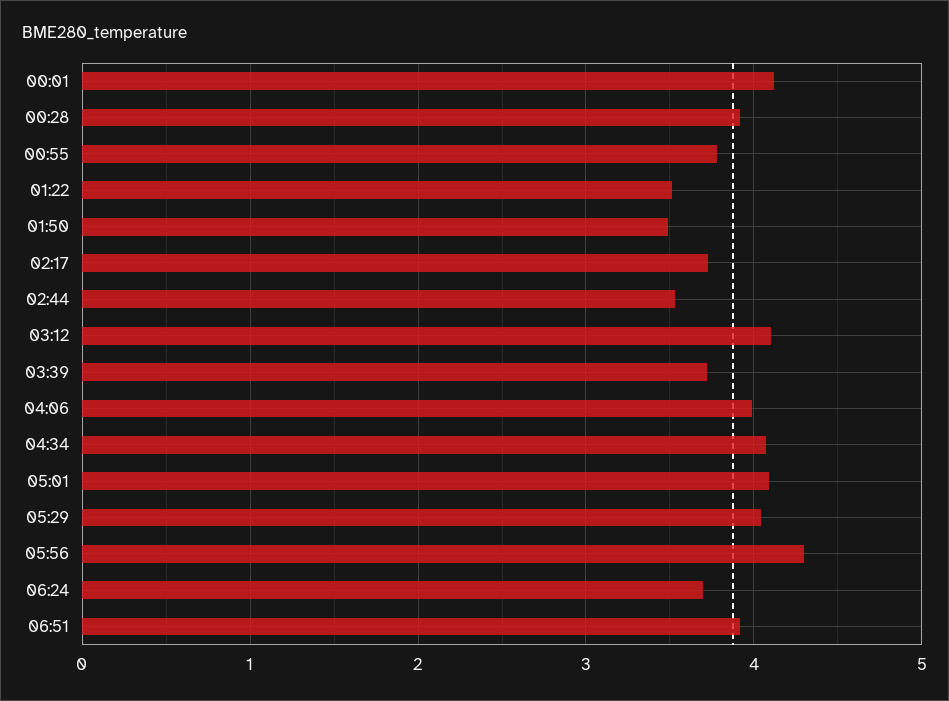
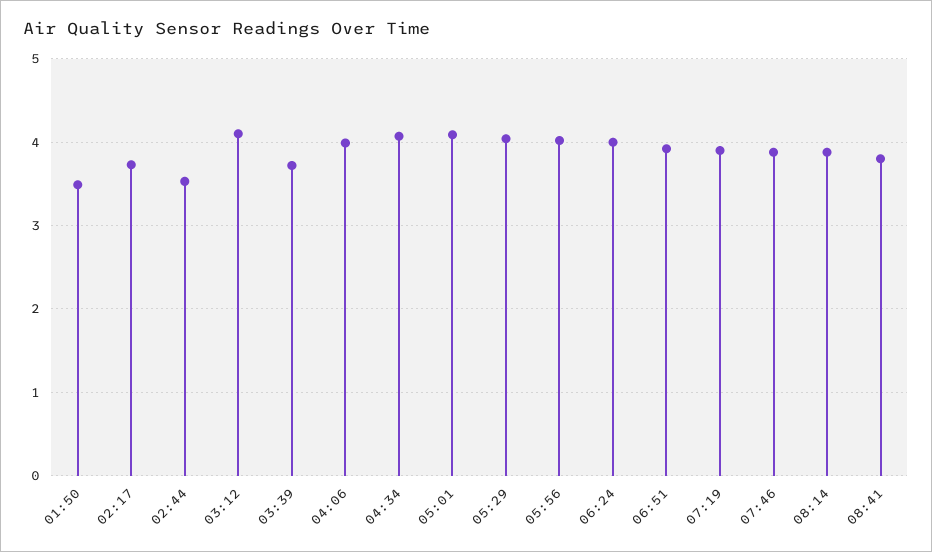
00:01: 4.1 -> none
00:28: 3.9 -> none
00:55: 3.8 -> none
01:22: 3.5 -> none
05:56: 4.3 -> 4
06:24: 3.7 -> 4
07:19: none -> 3.9
07:46: none -> 3.9
08:14: none -> 3.9
08:41: none -> 3.8

